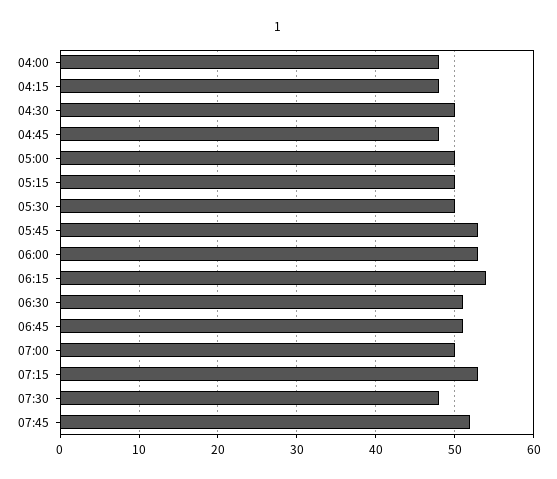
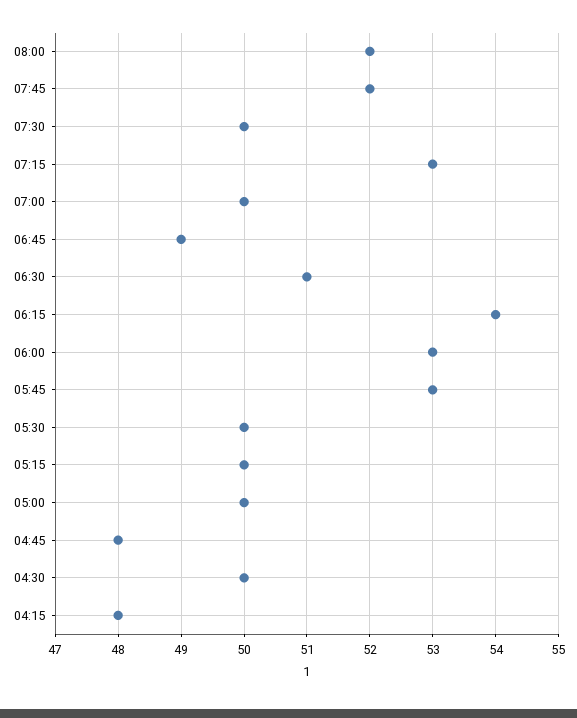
04:00: 48 -> none
06:45: 51 -> 49
07:30: 48 -> 50
08:00: none -> 52

